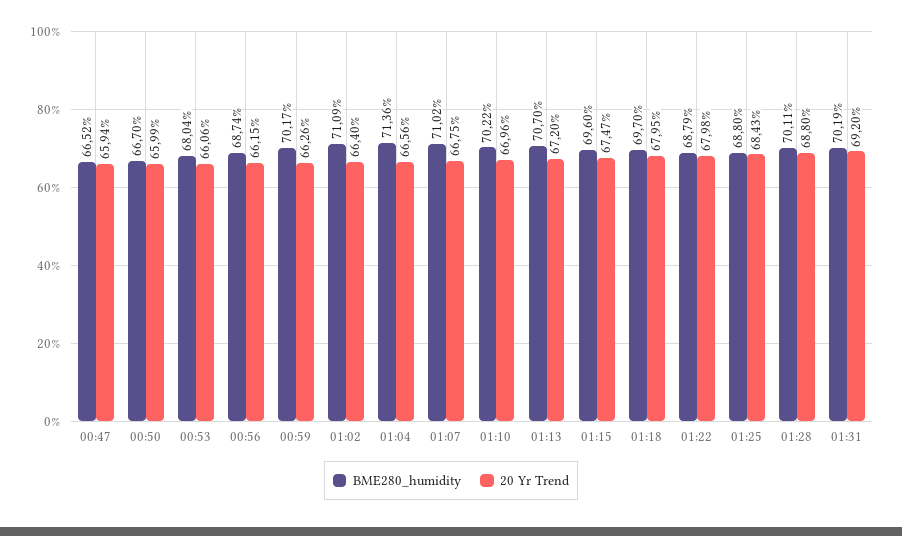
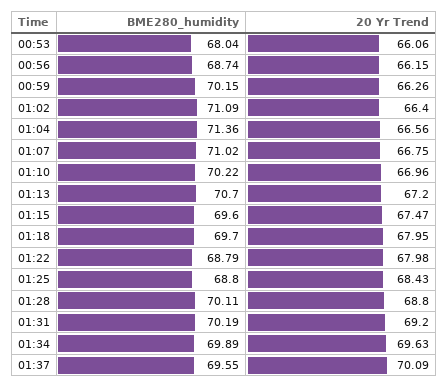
BME280_humidity, 00:47: 66.52 -> none
20 Yr Trend, 00:47: 65.94 -> none
BME280_humidity, 00:50: 66.7 -> none
20 Yr Trend, 00:50: 65.99 -> none
BME280_humidity, 00:59: 70.17 -> 70.15
BME280_humidity, 01:34: none -> 69.89
20 Yr Trend, 01:34: none -> 69.63
BME280_humidity, 01:37: none -> 69.55
20 Yr Trend, 01:37: none -> 70.09

